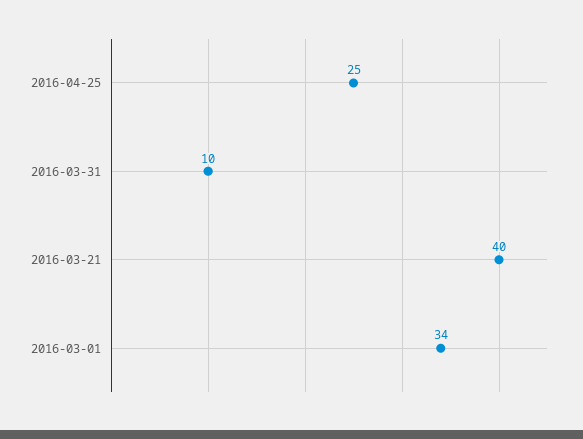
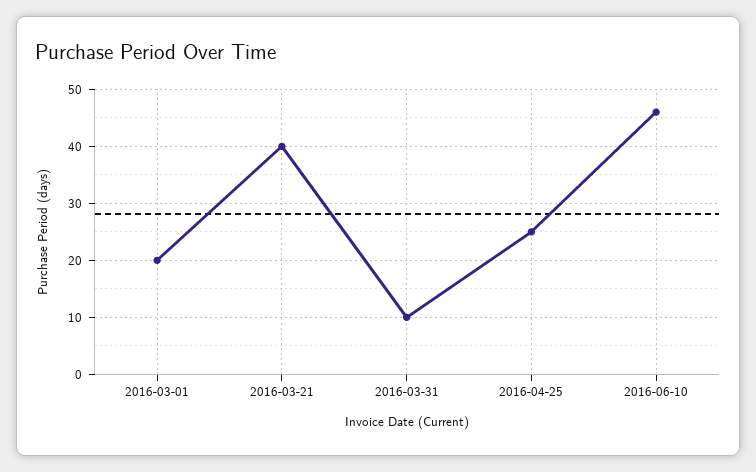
2016-03-01: 34 -> 20
2016-06-10: none -> 45

